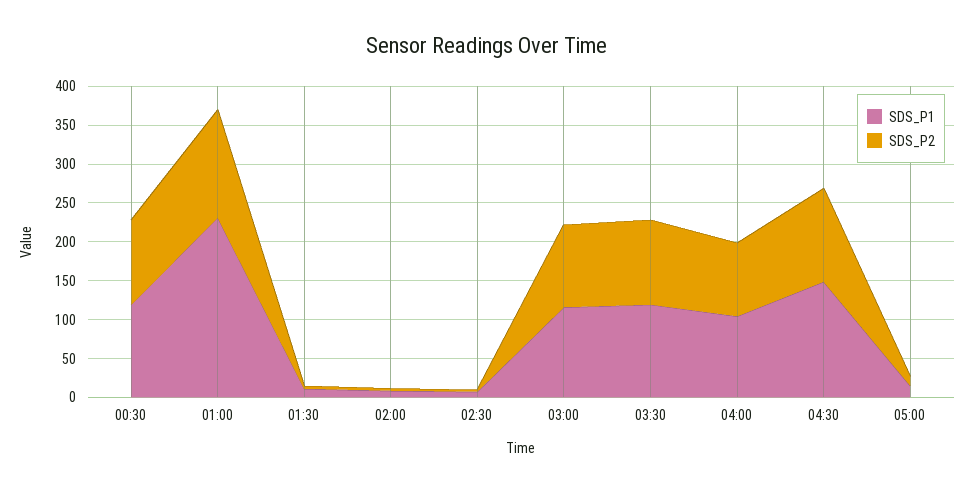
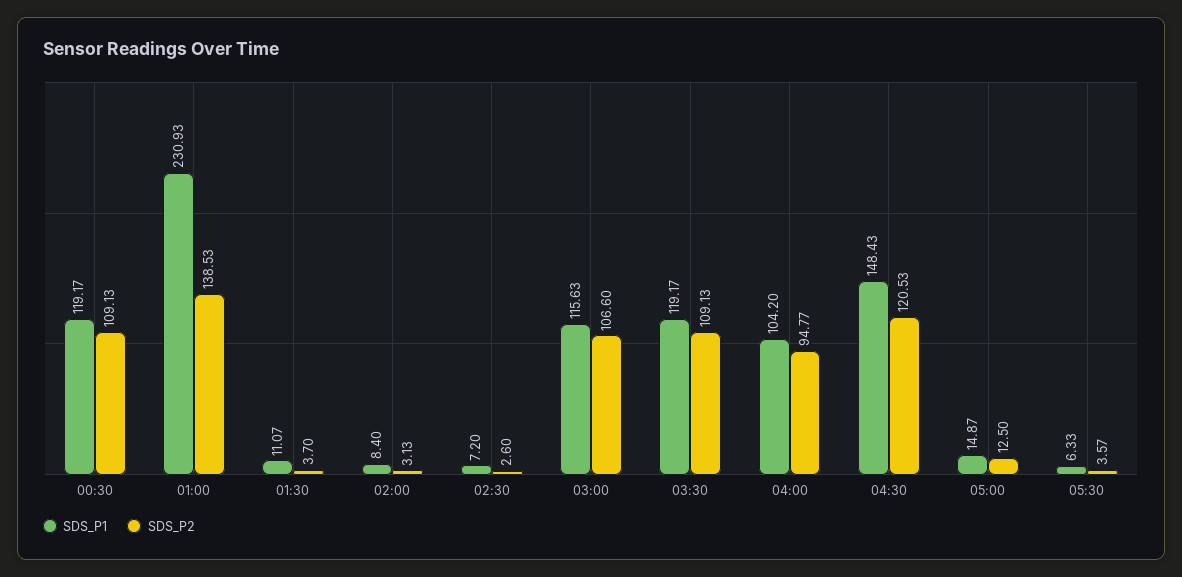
SDS_P1, 05:30: none -> 6.33
SDS_P2, 05:30: none -> 3.57

